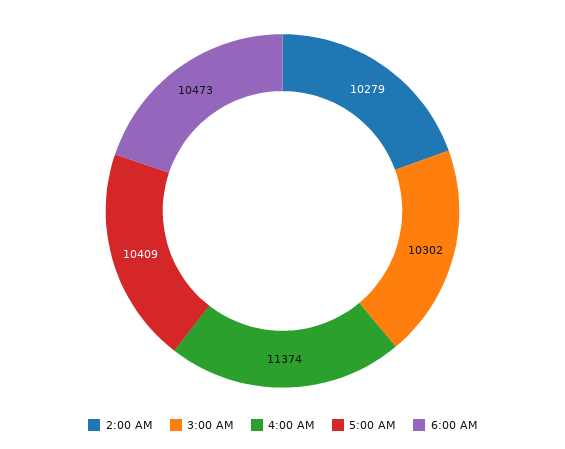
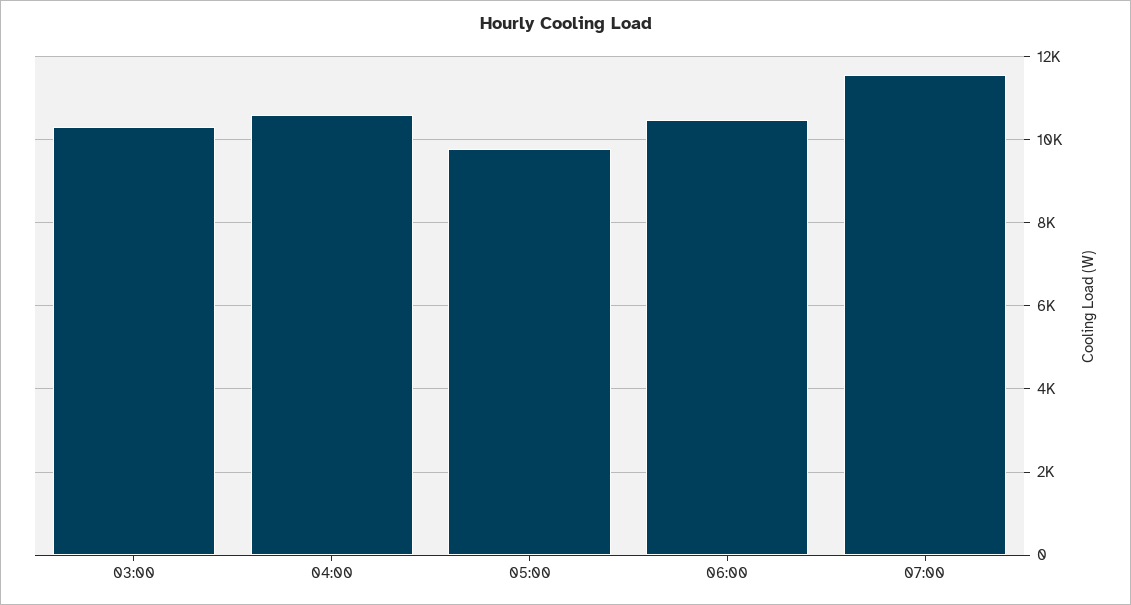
2:00 AM: 10279 -> none
4:00 AM: 11374 -> 10600
5:00 AM: 10409 -> 9800
07:00: none -> 11600

